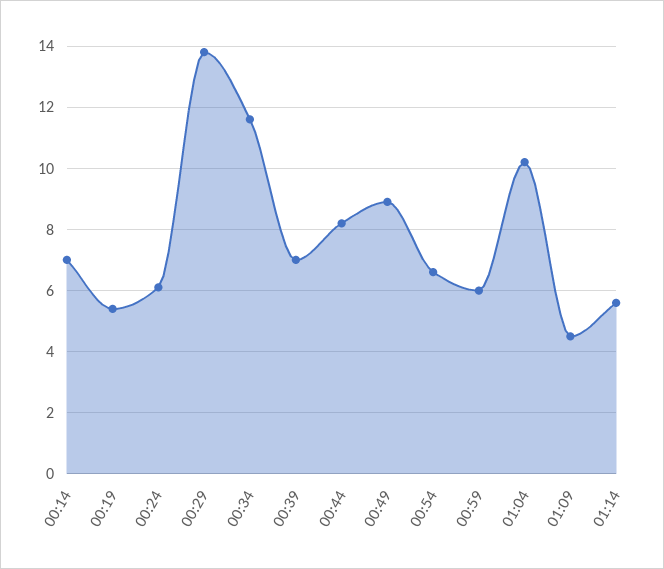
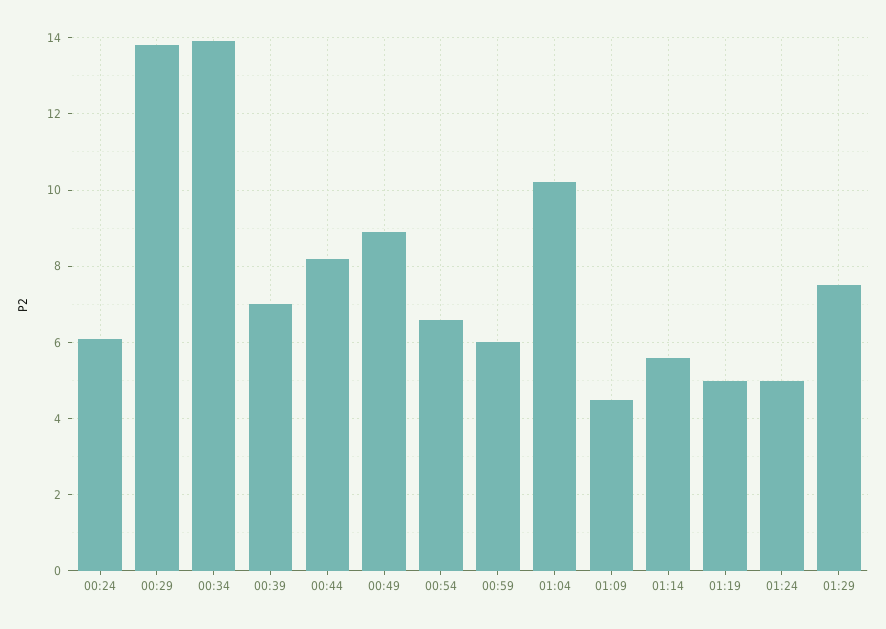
00:14: 7 -> none
00:19: 5.5 -> none
00:34: 11.5 -> 14
01:19: none -> 5
01:24: none -> 5
01:29: none -> 7.5

